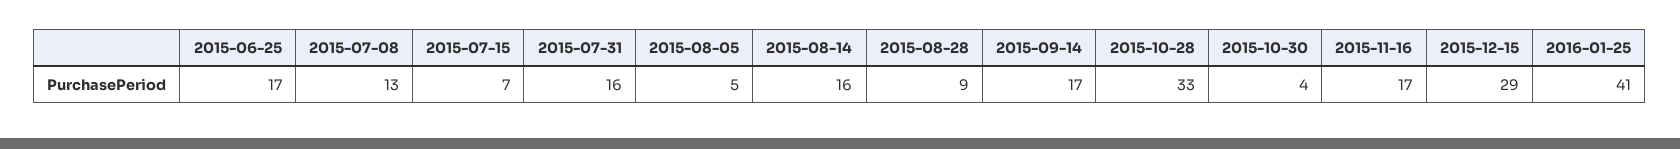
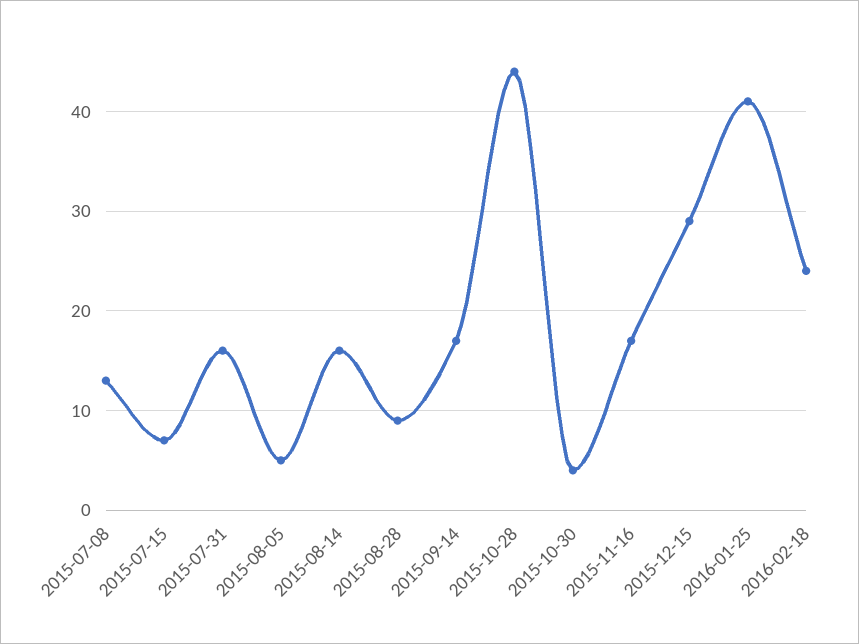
2015-06-25: 17 -> none
2015-10-28: 33 -> 44
2016-02-18: none -> 24

